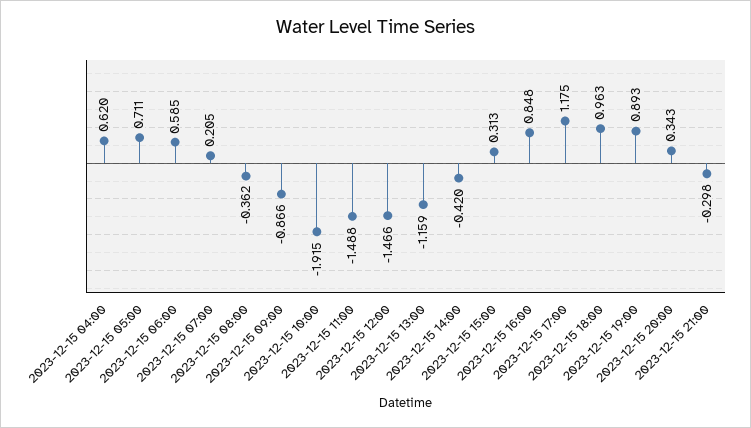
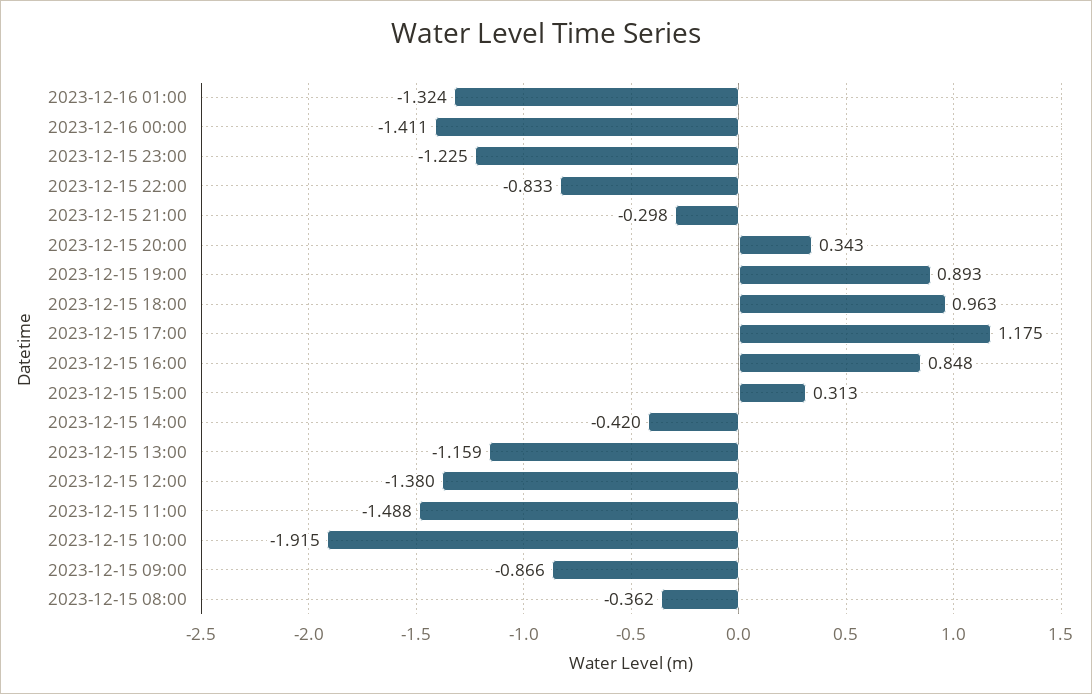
2023-12-15 04:00: 0.62 -> none
2023-12-15 05:00: 0.711 -> none
2023-12-15 06:00: 0.585 -> none
2023-12-15 07:00: 0.205 -> none
2023-12-15 12:00: -1.466 -> -1.38
2023-12-16 01:00: none -> -1.324
2023-12-16 00:00: none -> -1.411
2023-12-15 23:00: none -> -1.225
2023-12-15 22:00: none -> -0.833

